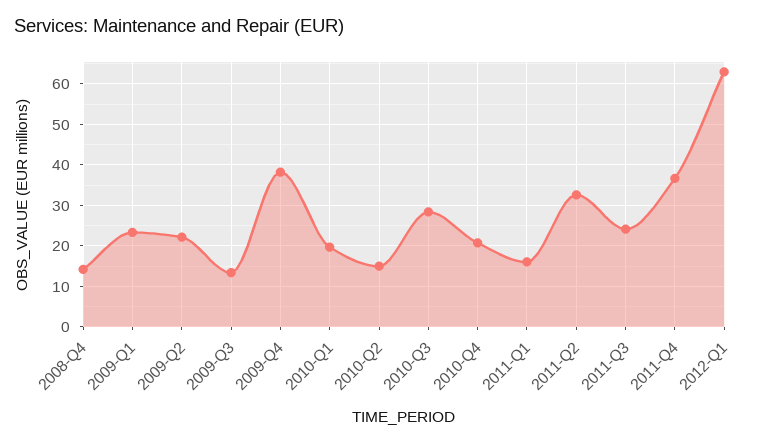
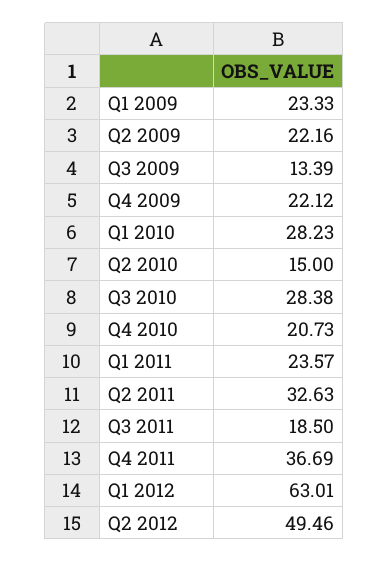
2008-Q4: 14 -> none
2009-Q4: 38 -> 22.12
2010-Q1: 20 -> 28.23
2011-Q1: 16 -> 23.57
2011-Q3: 24 -> 18.5
Q2 2012: none -> 49.46

